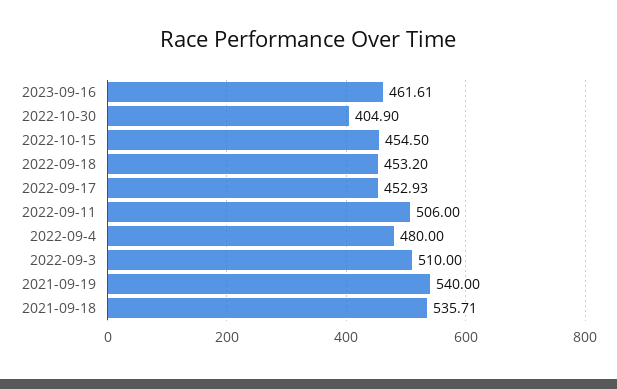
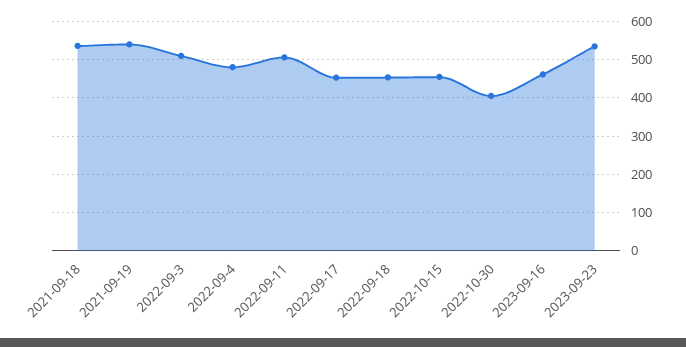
2023-09-23: none -> 540

